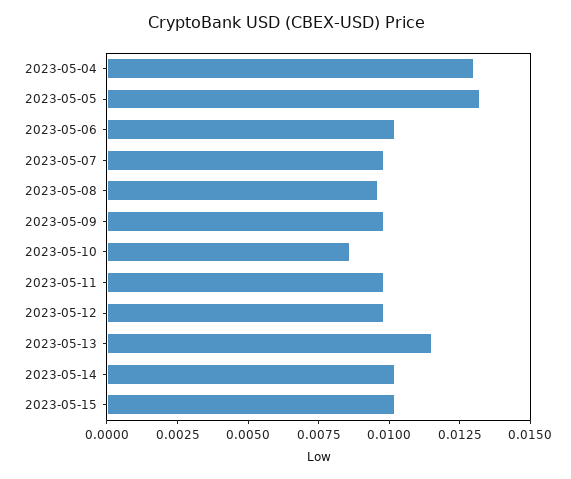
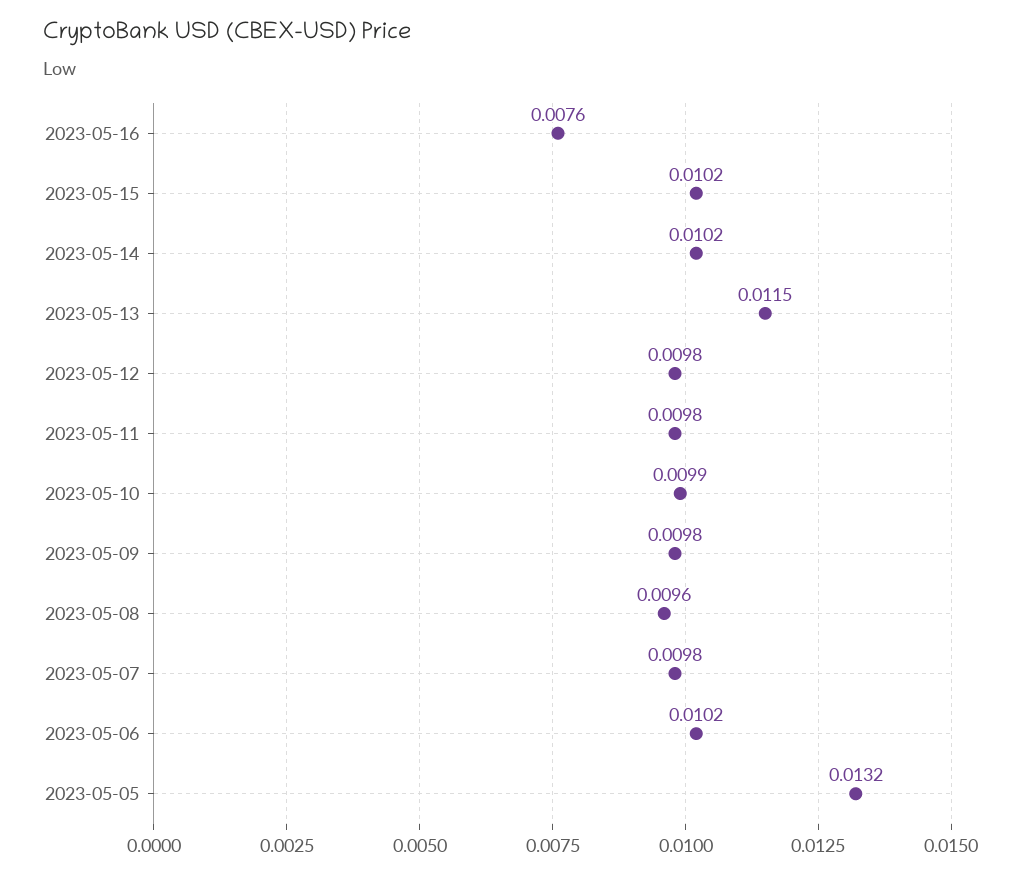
2023-05-04: 0.013 -> none
2023-05-10: 0.0085 -> 0.0099
2023-05-16: none -> 0.0076

